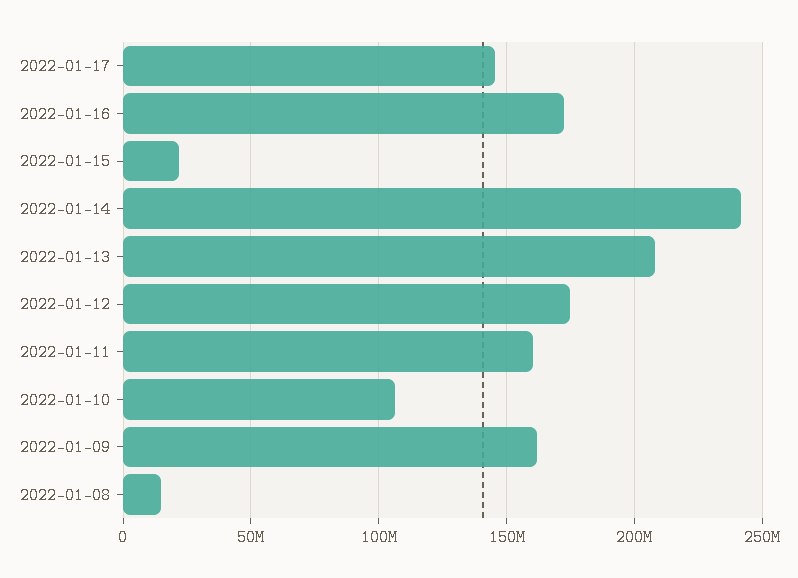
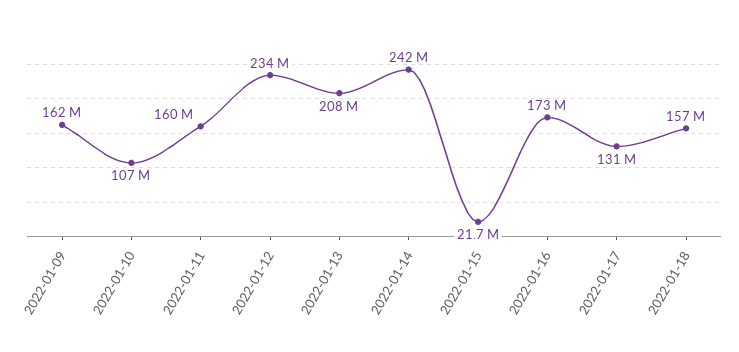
2022-01-17: 145000000 -> 131000000
2022-01-12: 175000000 -> 234000000
2022-01-08: 15000000 -> none
2022-01-18: none -> 157000000

